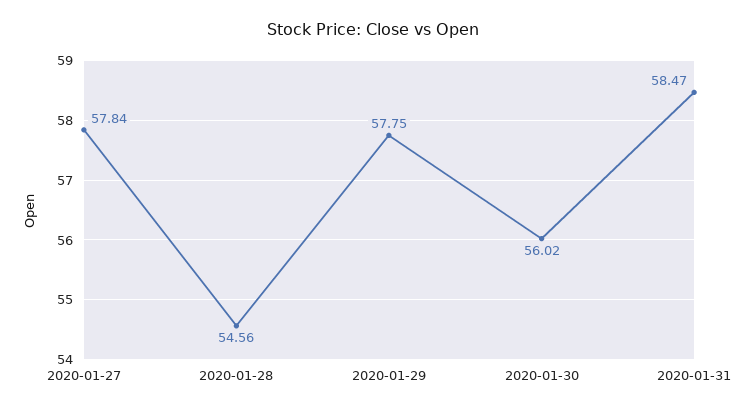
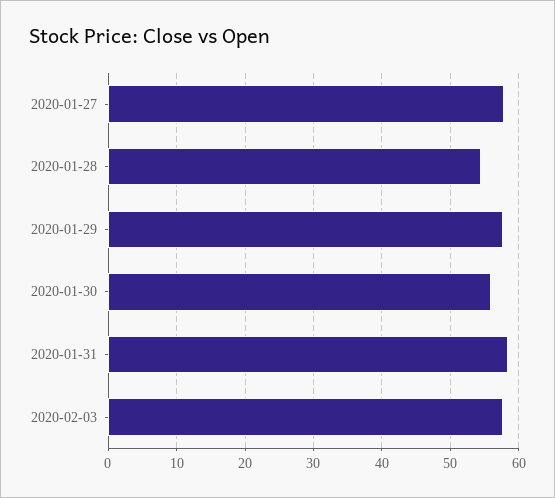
2020-02-03: none -> 58

